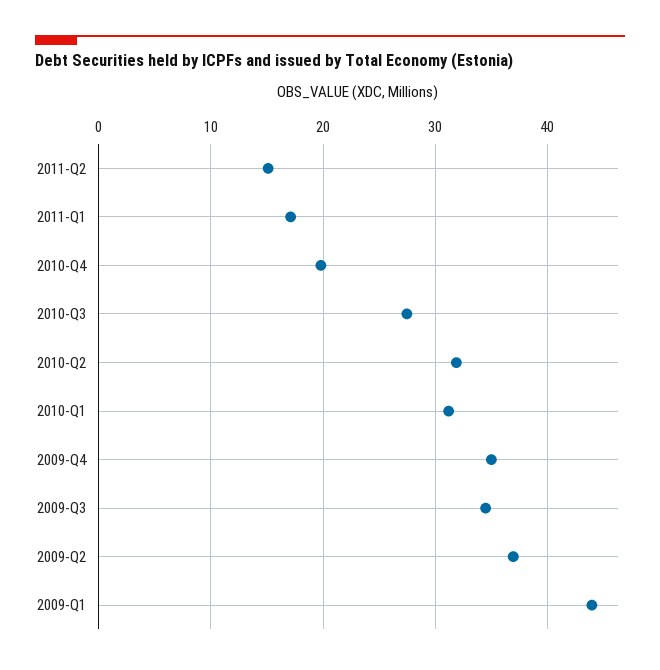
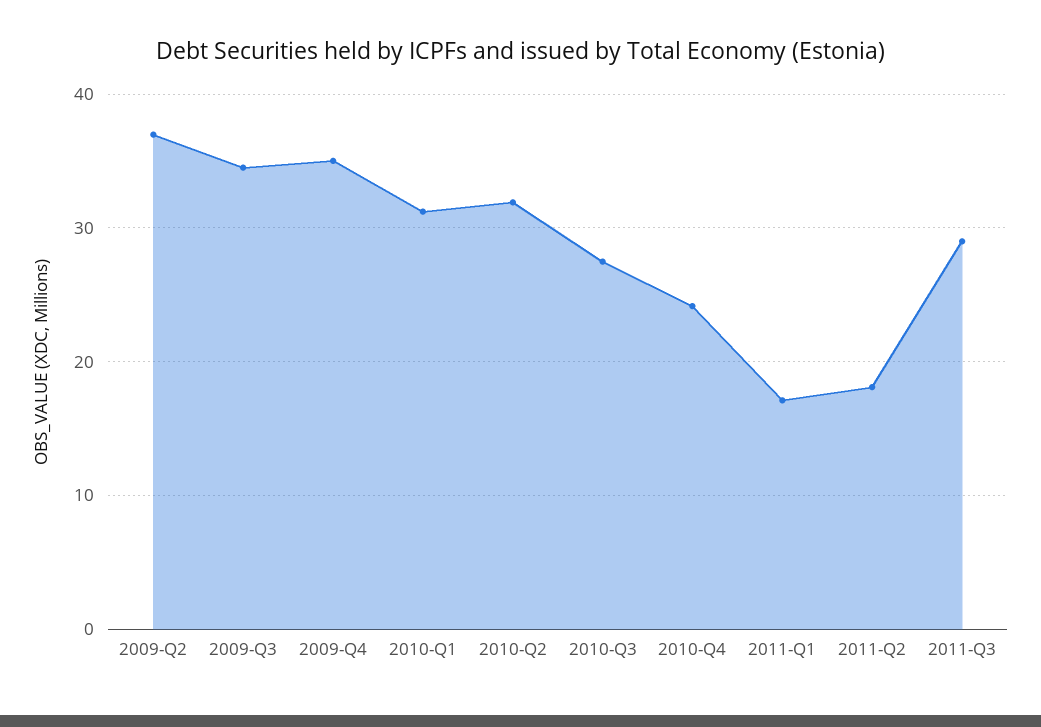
2011-Q2: 15 -> 18
2010-Q4: 20 -> 24
2009-Q1: 44 -> none
2011-Q3: none -> 29

